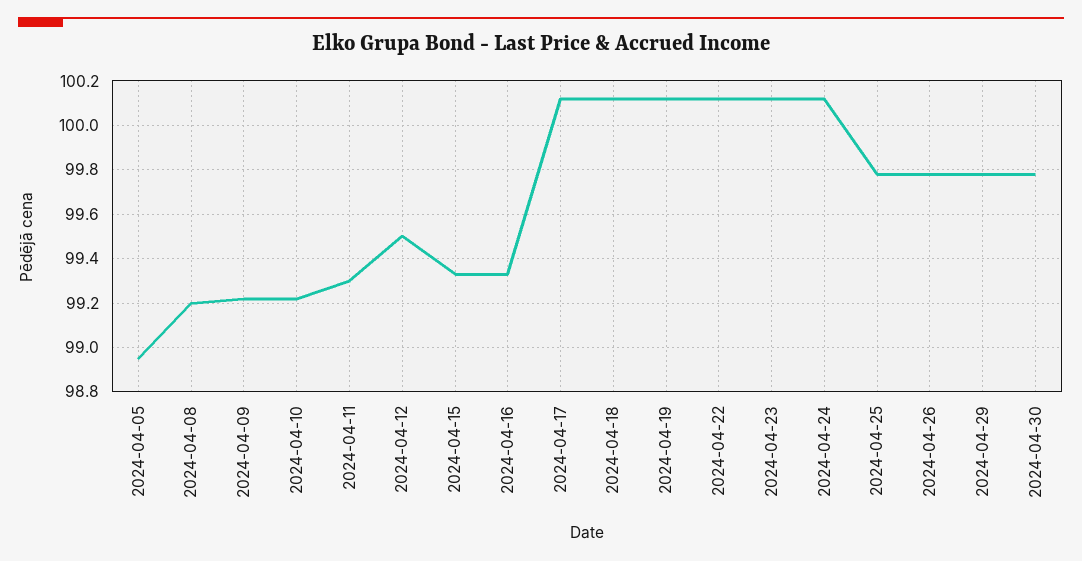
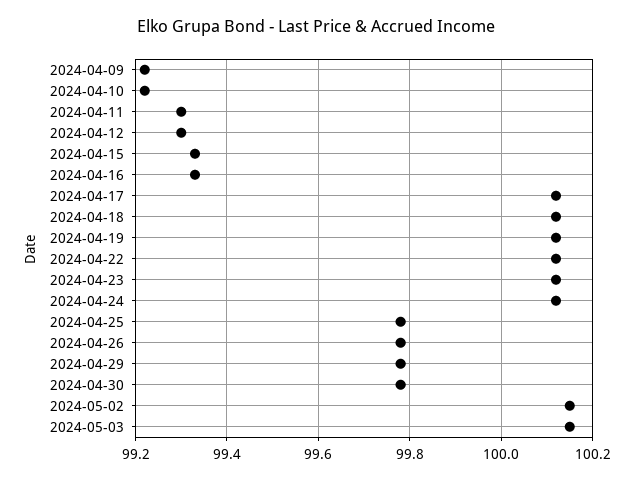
2024-04-05: 98.95 -> none
2024-04-08: 99.2 -> none
2024-04-12: 99.5 -> 99.3
2024-05-02: none -> 100.15
2024-05-03: none -> 100.15

